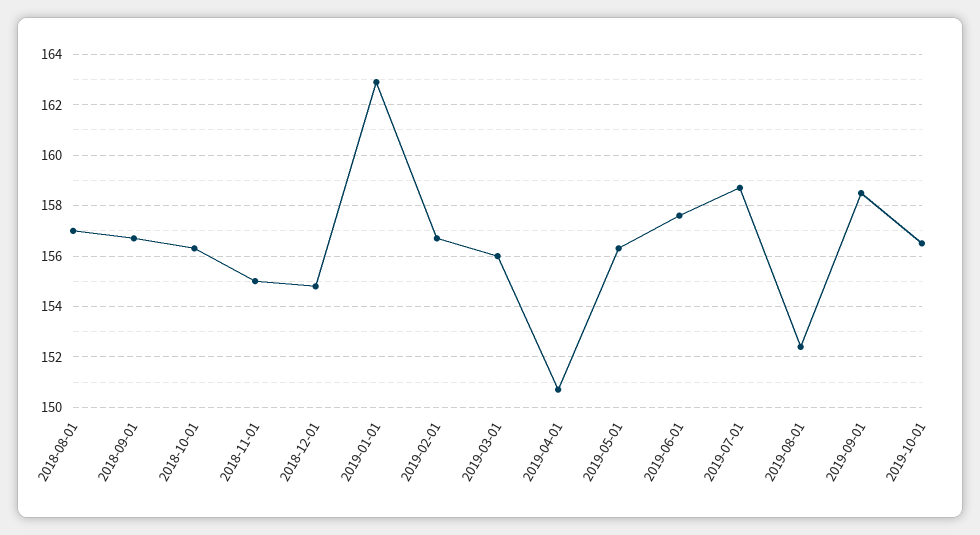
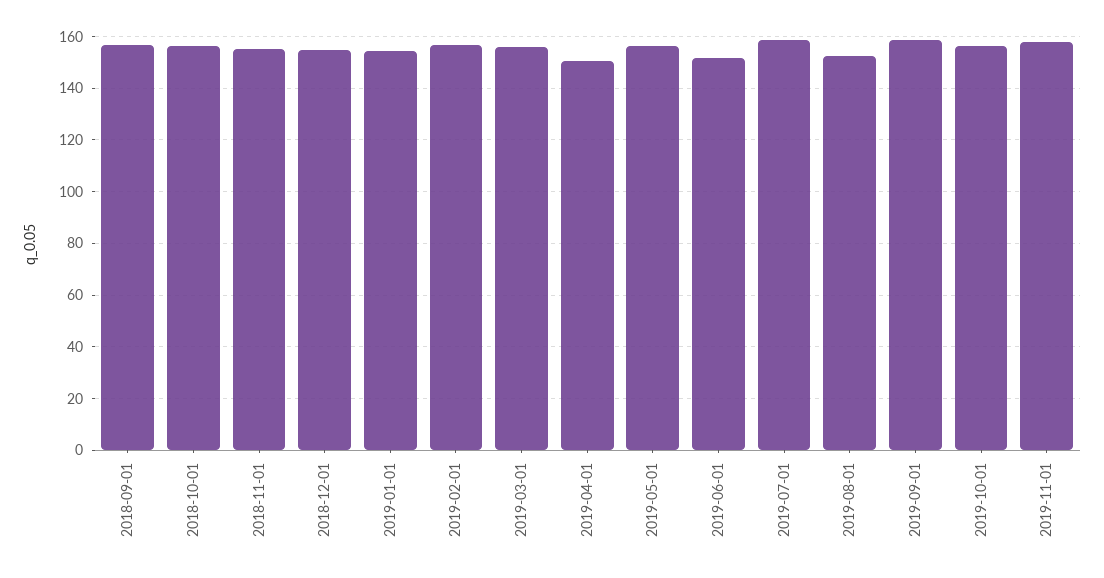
2018-08-01: 157 -> none
2019-01-01: 163 -> 155
2019-06-01: 157.5 -> 152.5
2019-11-01: none -> 157.5

